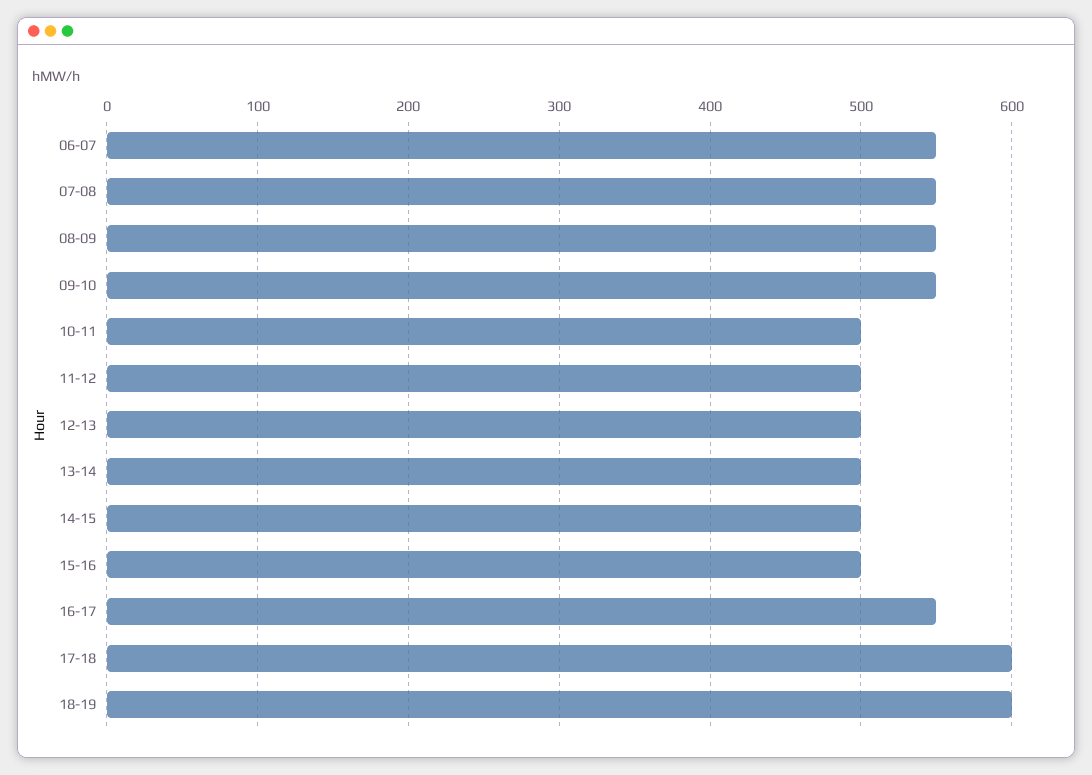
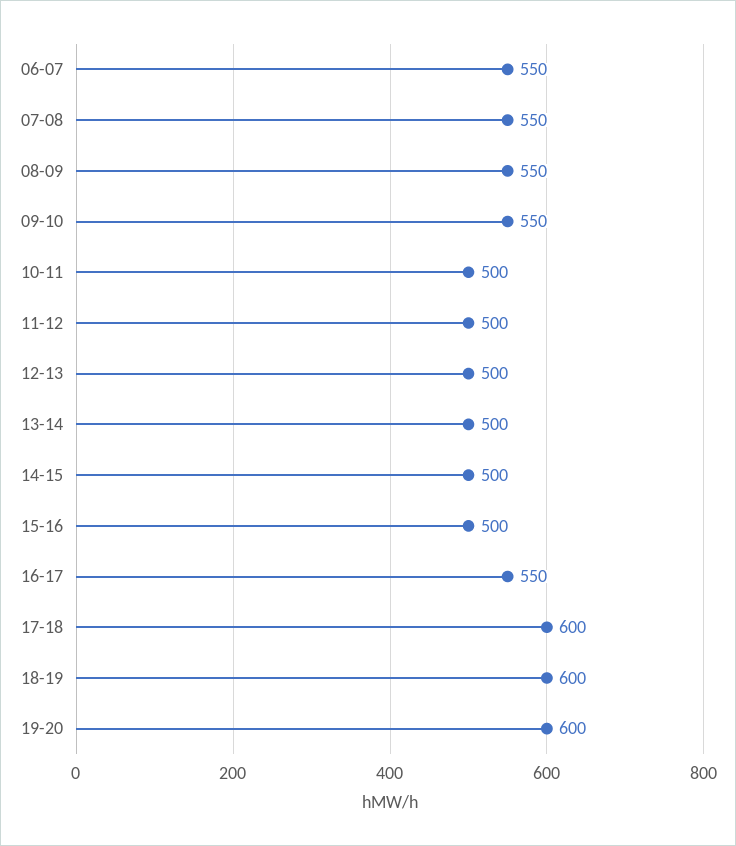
19-20: none -> 600

